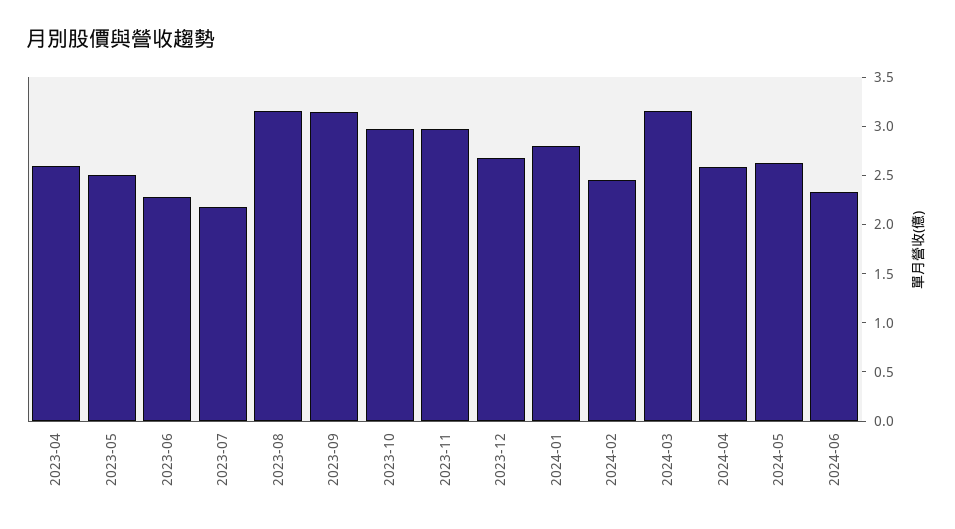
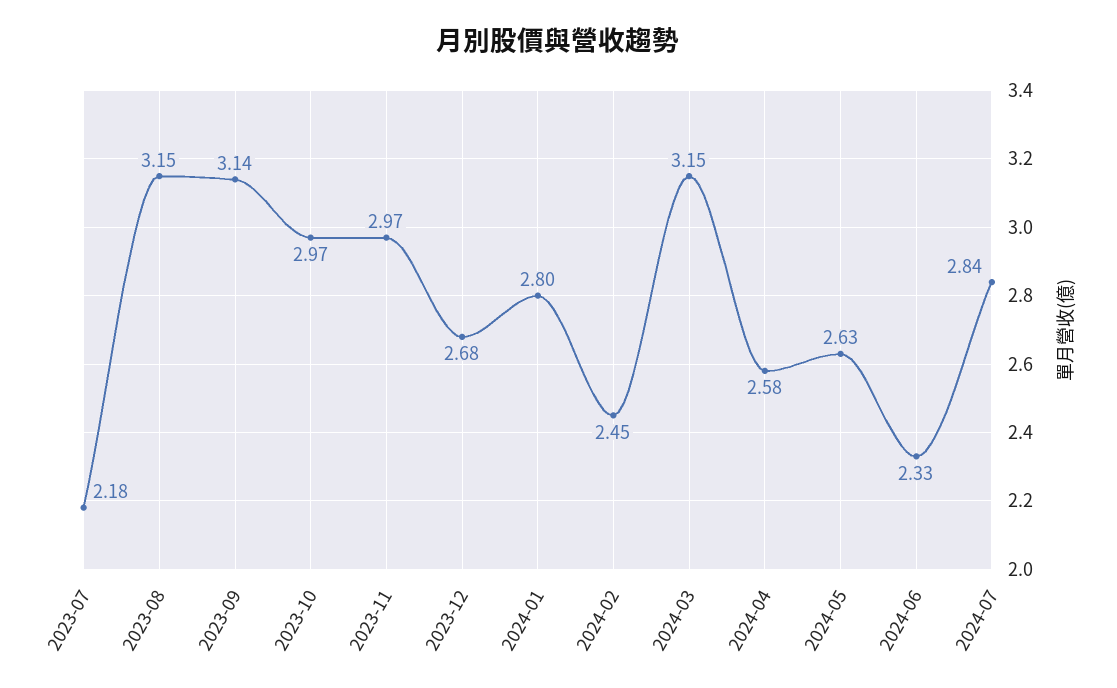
2023-04: 2.6 -> none
2023-05: 2.5 -> none
2023-06: 2.3 -> none
2024-07: none -> 2.84

